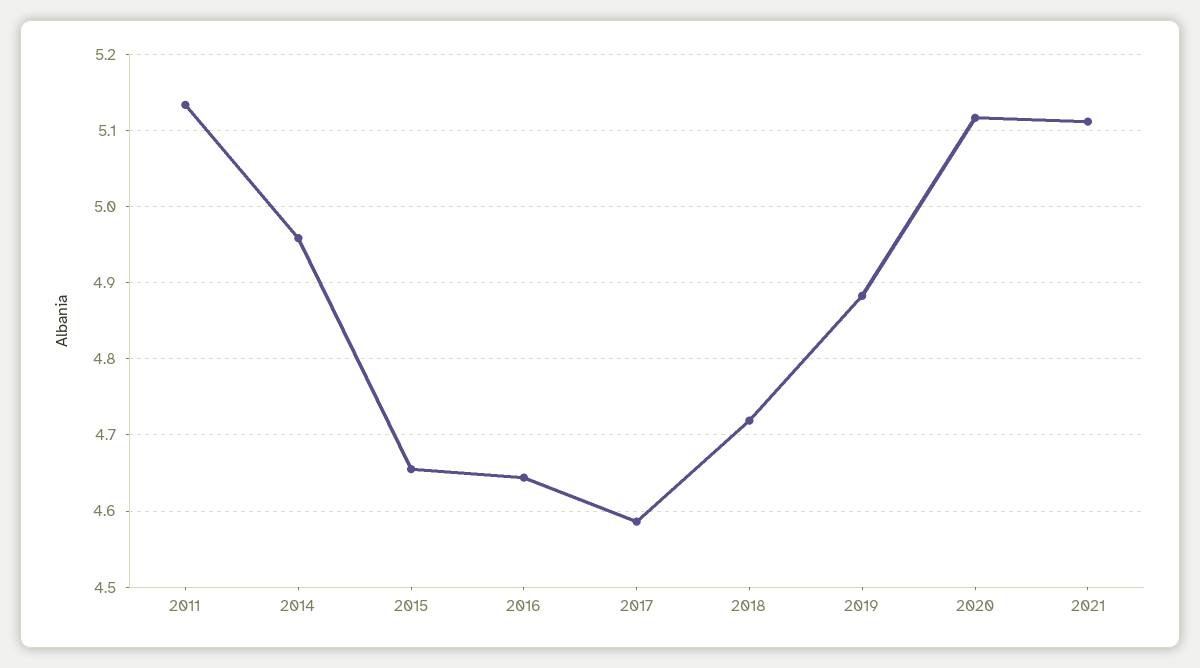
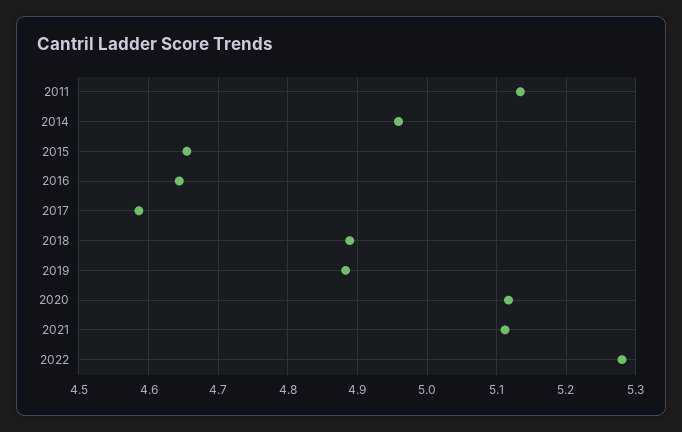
2018: 4.72 -> 4.89
2022: none -> 5.28

